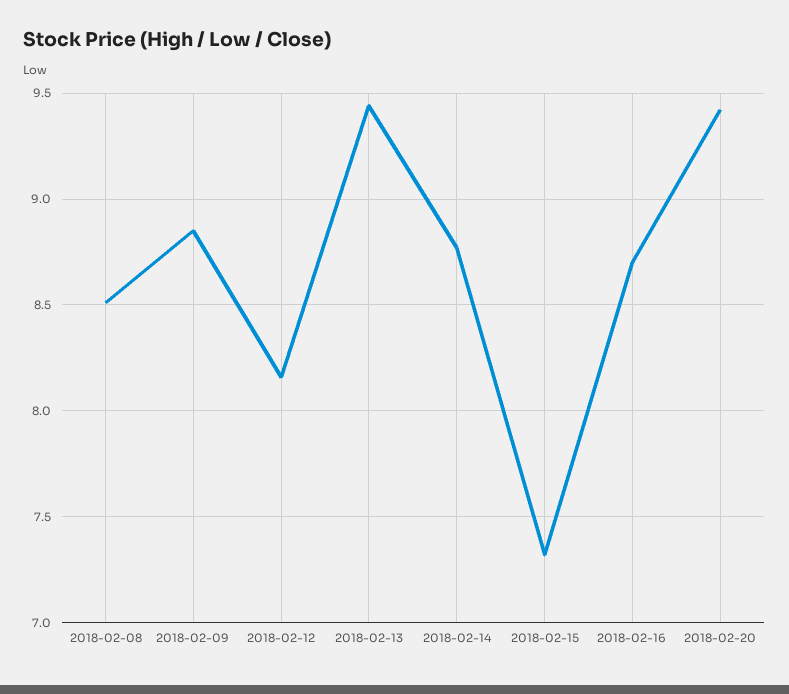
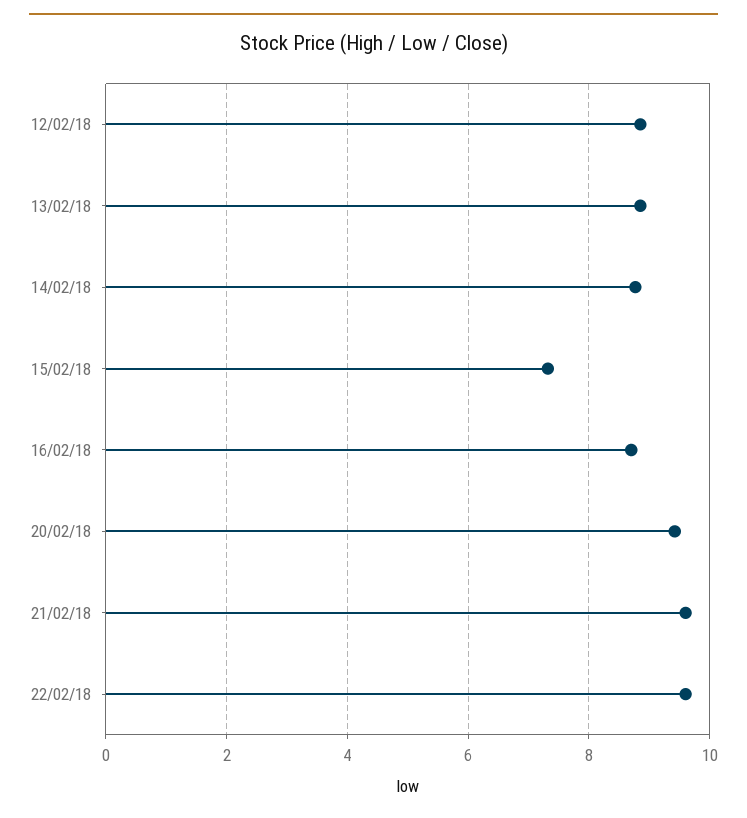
2018-02-08: 8.5 -> none
2018-02-09: 8.85 -> none
2018-02-12: 8.15 -> 8.8
2018-02-13: 9.45 -> 8.8
21/02/18: none -> 9.6
22/02/18: none -> 9.6

